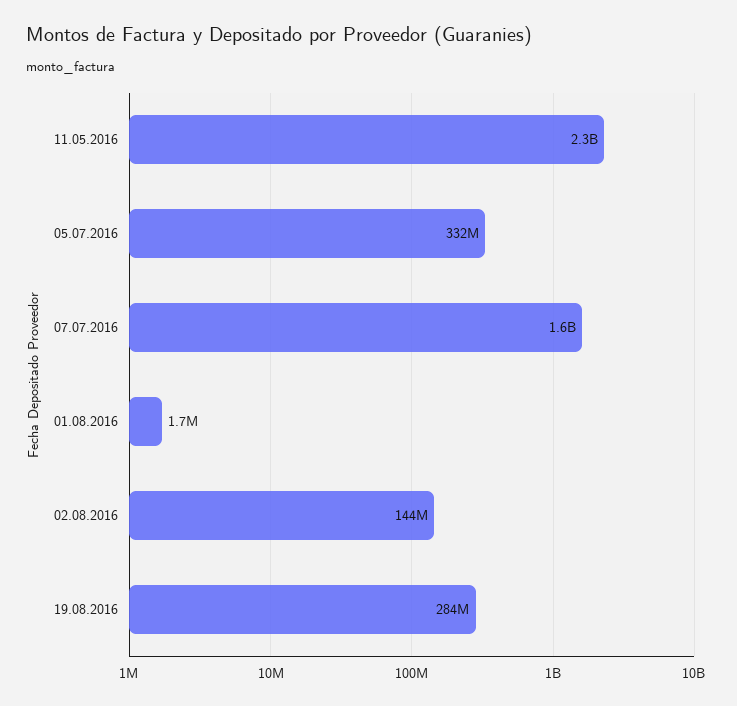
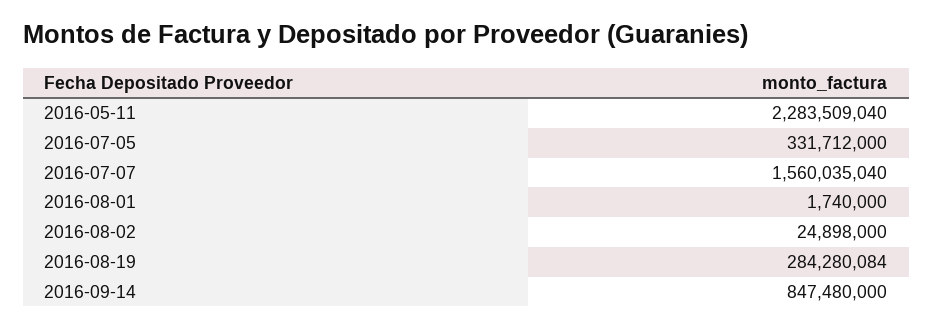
02.08.2016: 144000000 -> 24898000
2016-09-14: none -> 847480000

